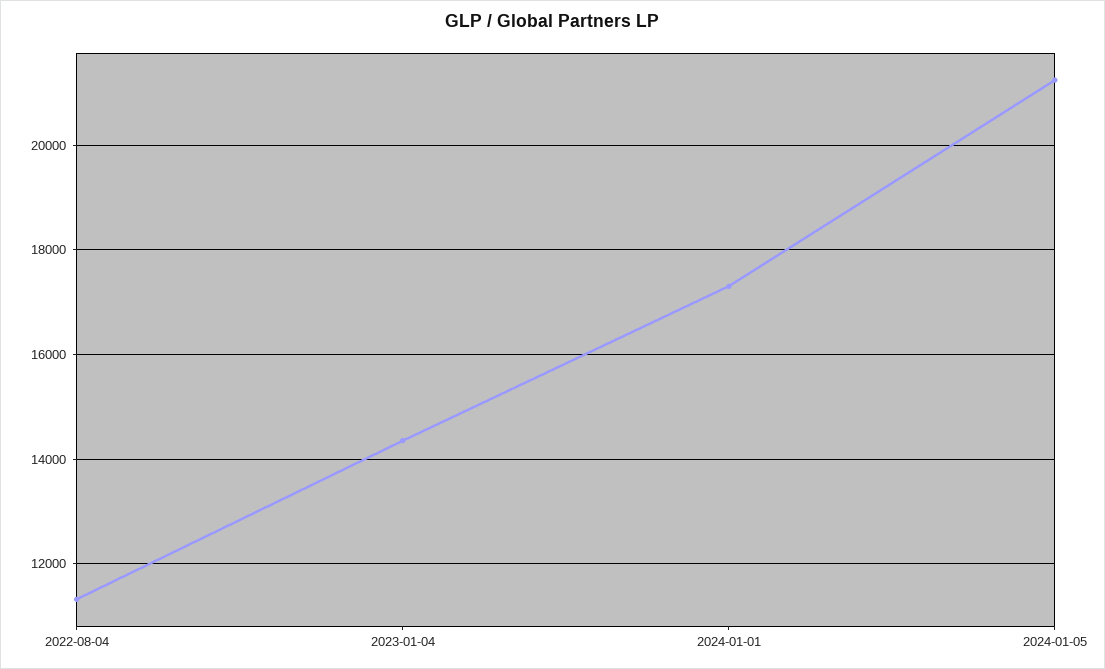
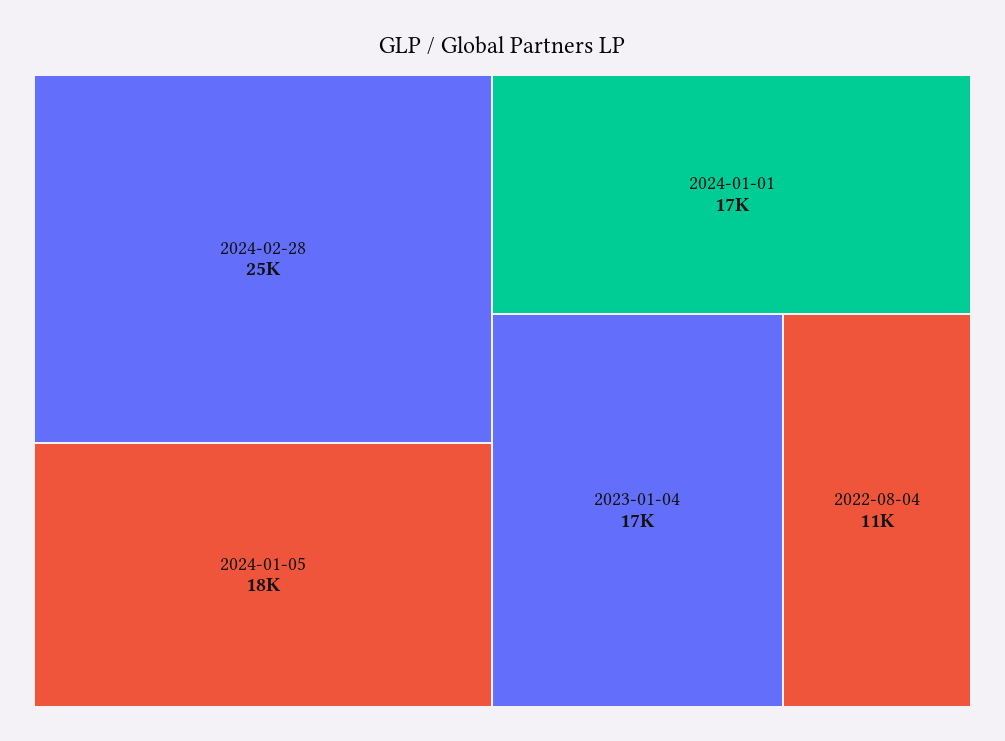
2023-01-04: 14400 -> 17000
2024-01-05: 21200 -> 18000
2024-02-28: none -> 25000

